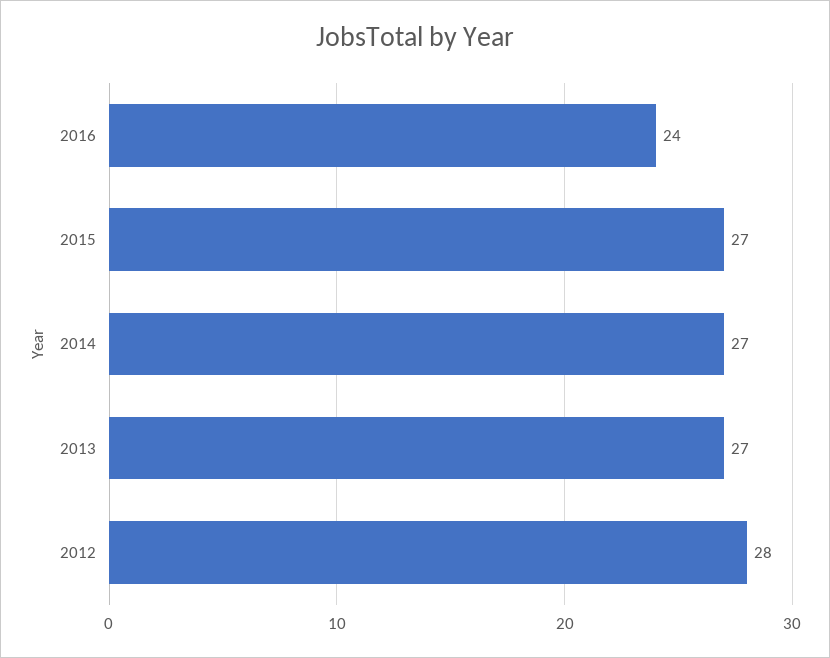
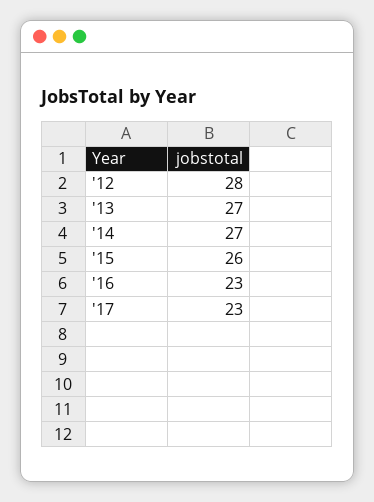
2016: 24 -> 23
2015: 27 -> 26
'17: none -> 23

